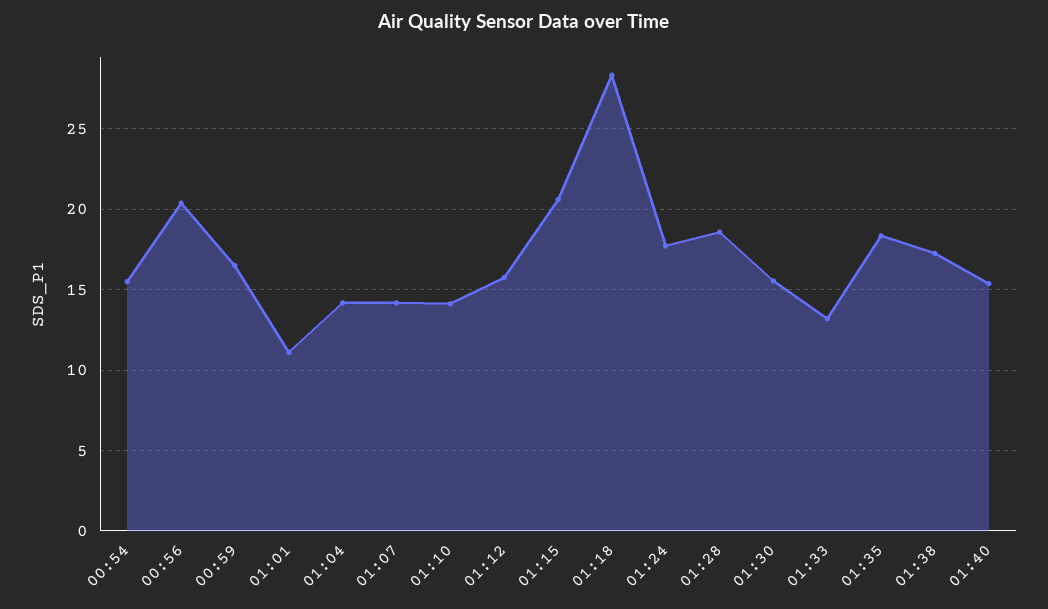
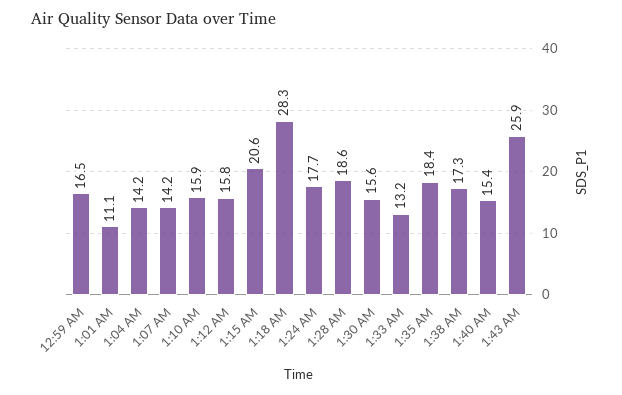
00:54: 15.5 -> none
00:56: 20.5 -> none
01:10: 14 -> 15.9
1:43 AM: none -> 25.9

